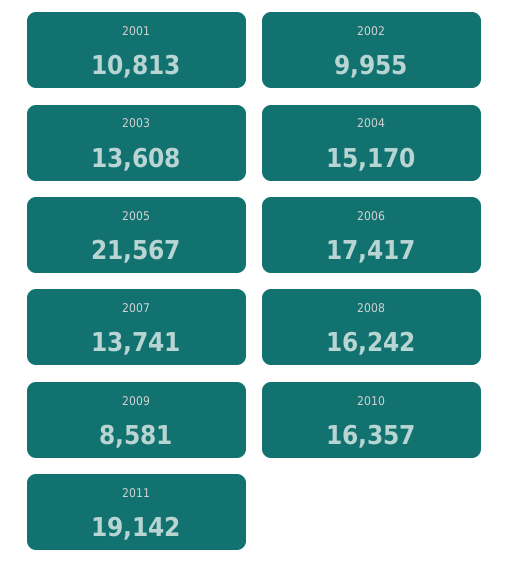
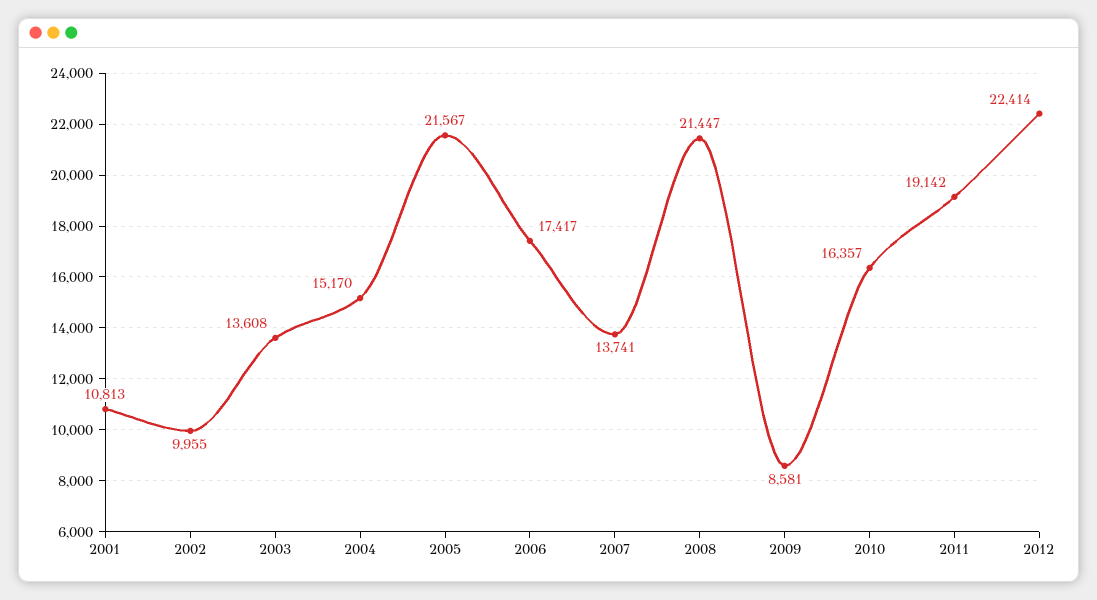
2008: 16242 -> 21447
2012: none -> 22414

